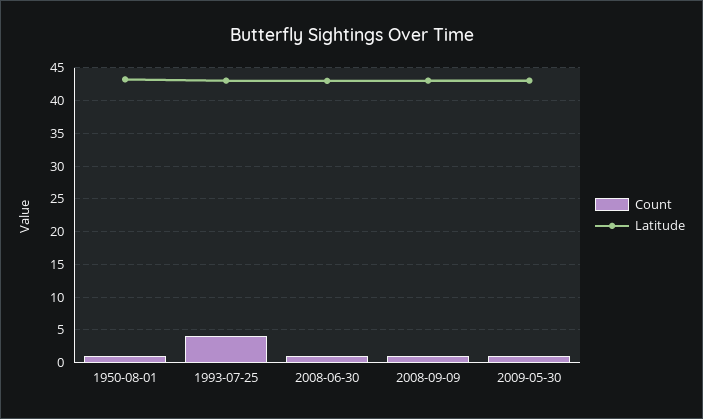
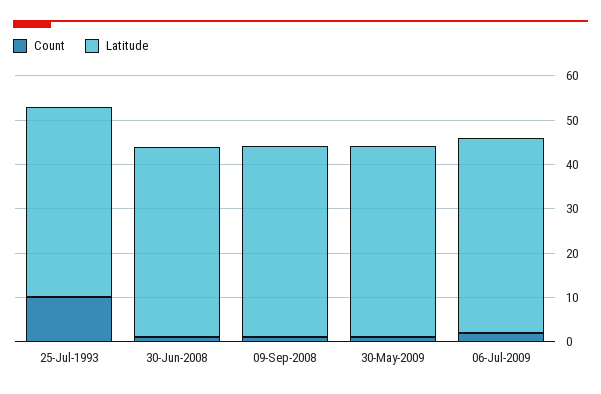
Count, 1950-08-01: 1 -> none
Latitude, 1950-08-01: 43 -> none
Count, 1993-07-25: 4 -> 10
Count, 06-Jul-2009: none -> 2
Latitude, 06-Jul-2009: none -> 44

